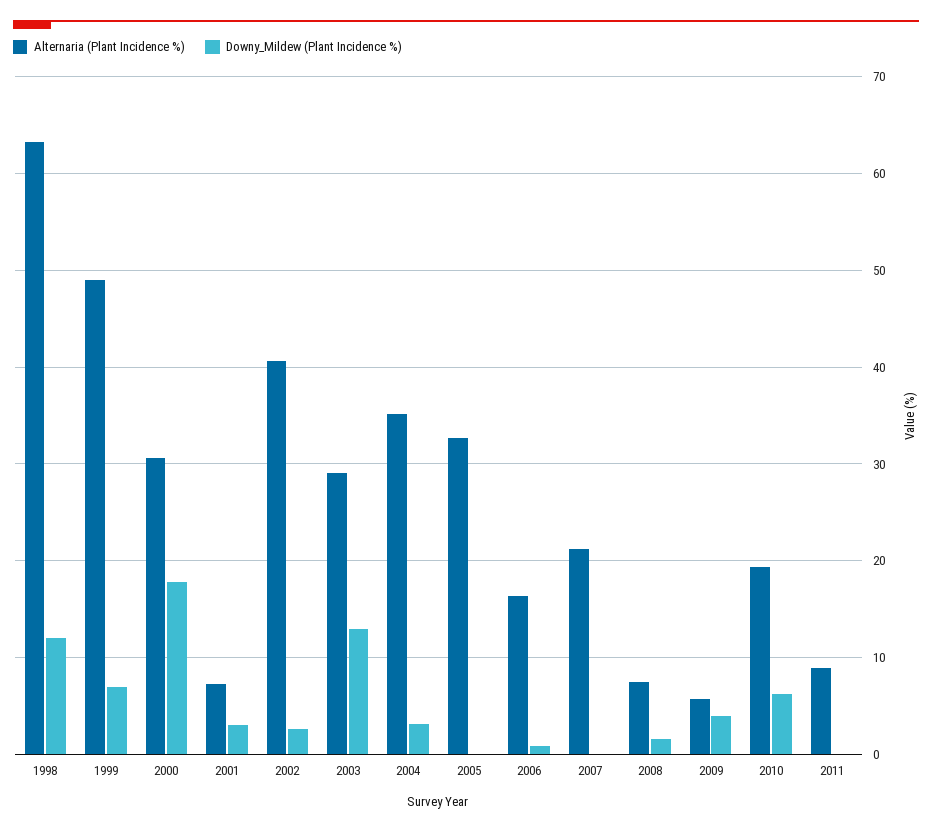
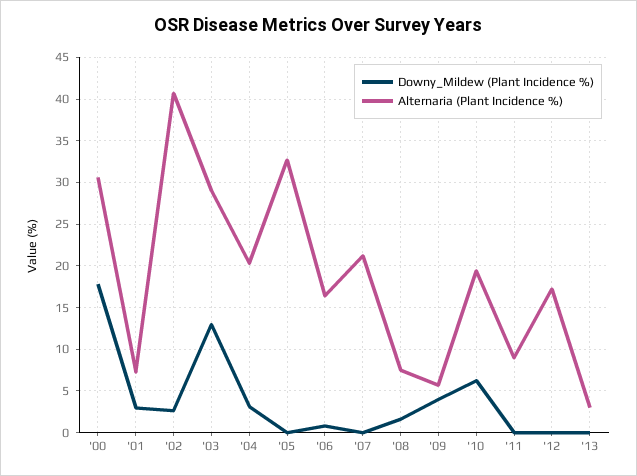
Alternaria (Plant Incidence %), 1998: 63 -> none
Downy_Mildew (Plant Incidence %), 1998: 12 -> none
Alternaria (Plant Incidence %), 1999: 49 -> none
Downy_Mildew (Plant Incidence %), 1999: 7 -> none
Alternaria (Plant Incidence %), 2004: 35 -> 20
Downy_Mildew (Plant Incidence %), '12: none -> 0
Alternaria (Plant Incidence %), '12: none -> 17
Downy_Mildew (Plant Incidence %), '13: none -> 0
Alternaria (Plant Incidence %), '13: none -> 3

